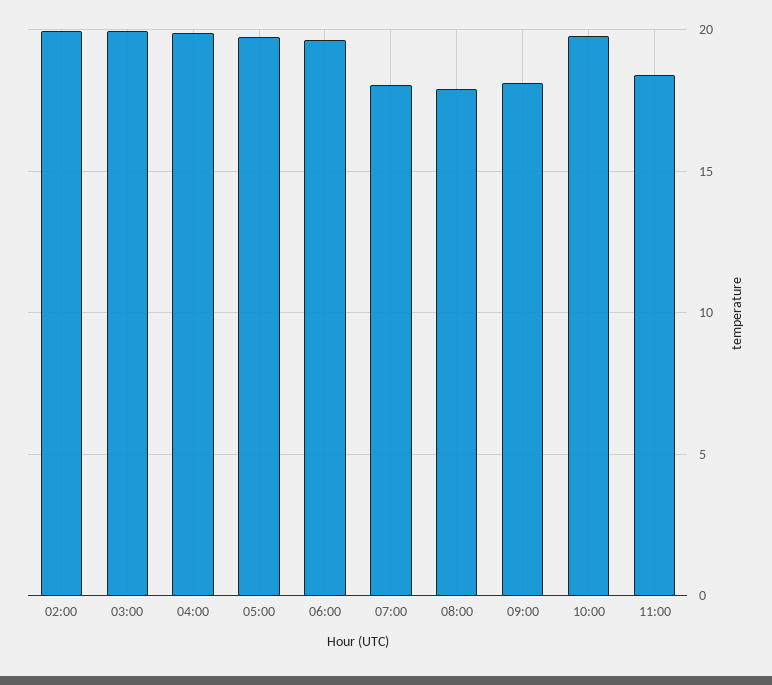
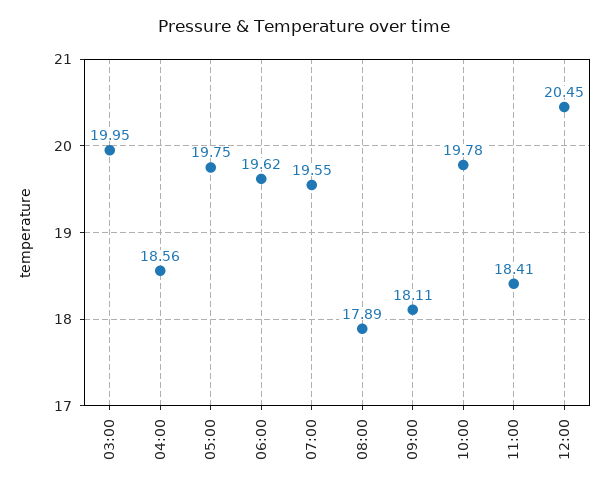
02:00: 20 -> none
04:00: 20 -> 18.56
07:00: 18 -> 19.55
12:00: none -> 20.45

